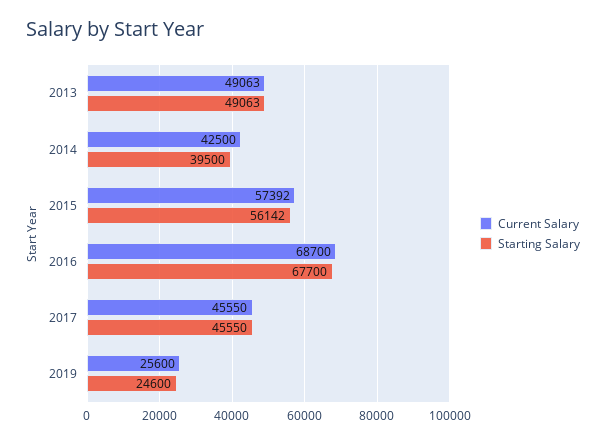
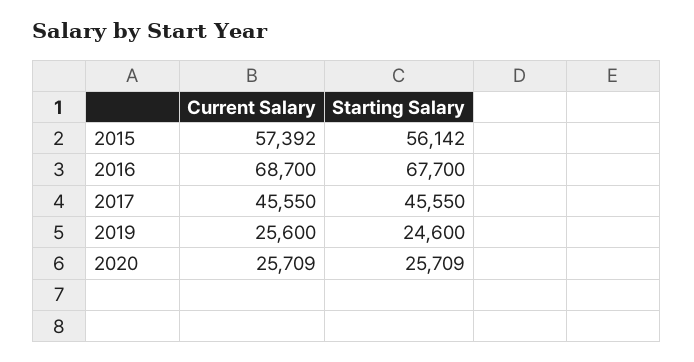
Current Salary, 2013: 49063 -> none
Starting Salary, 2013: 49063 -> none
Current Salary, 2014: 42500 -> none
Starting Salary, 2014: 39500 -> none
Current Salary, 2020: none -> 25709
Starting Salary, 2020: none -> 25709

